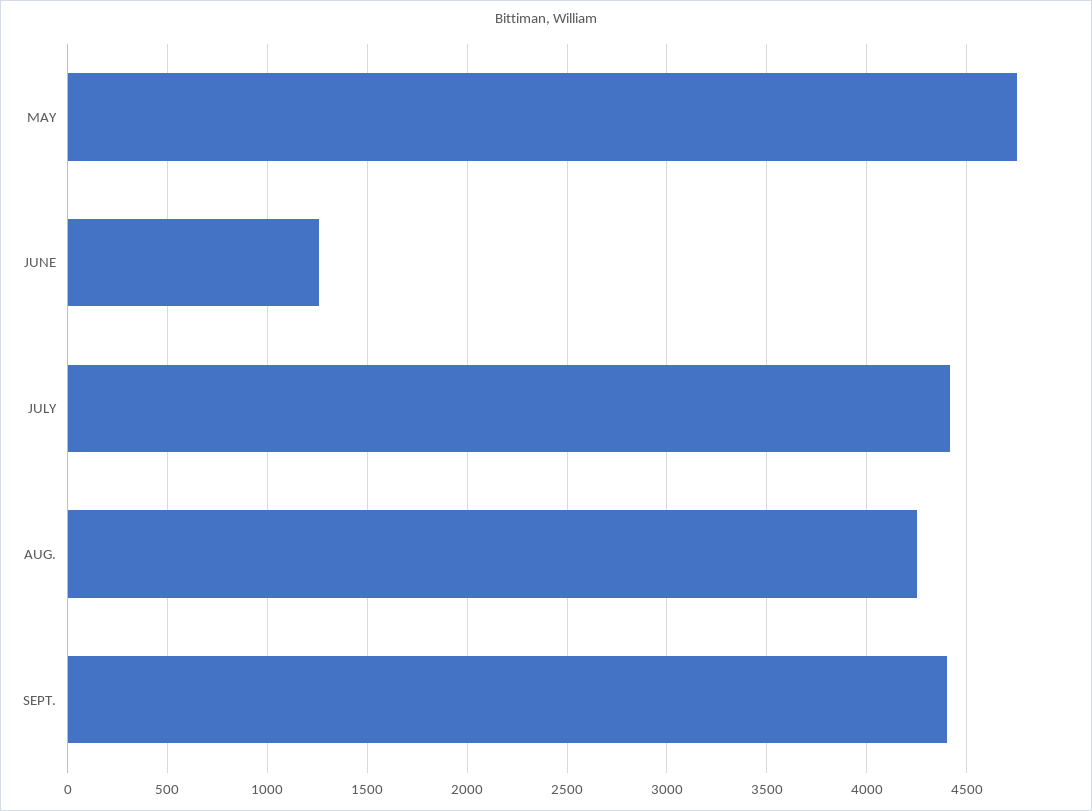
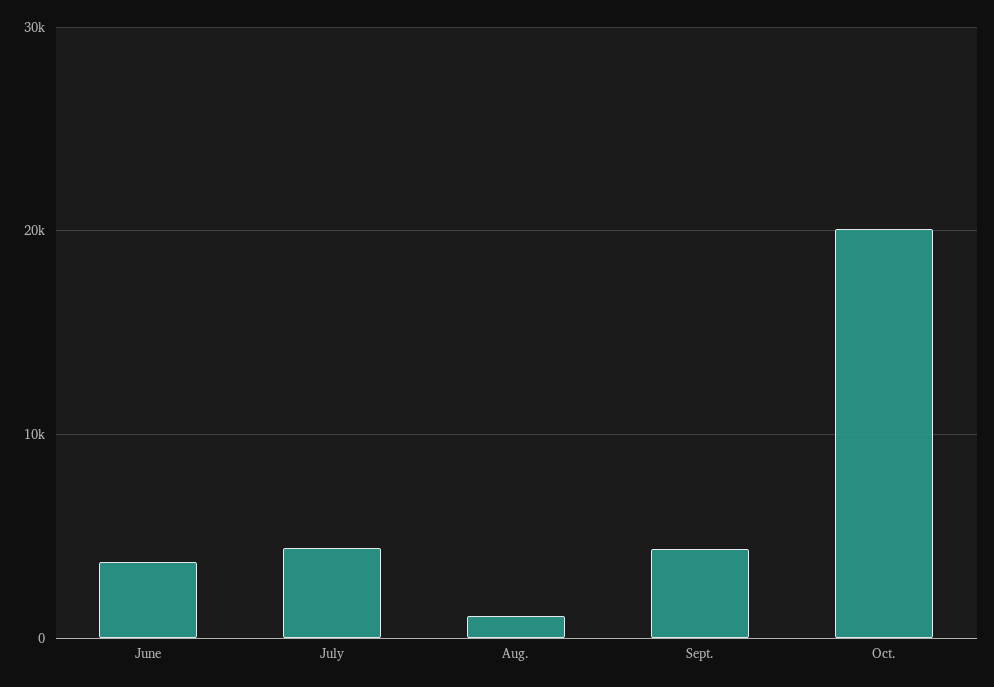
MAY: 4750 -> none
JUNE: 1250 -> 4000
AUG.: 4250 -> 1000
Oct.: none -> 20000

